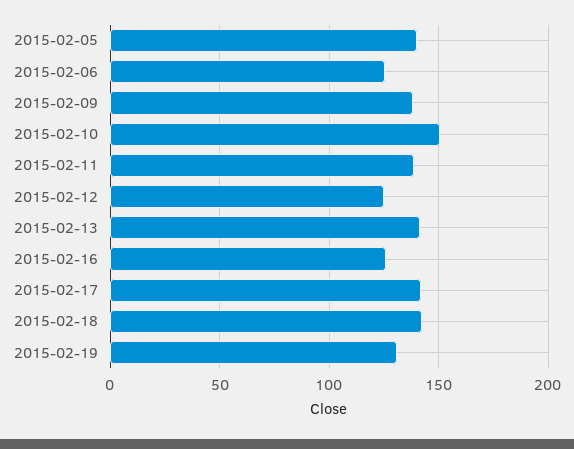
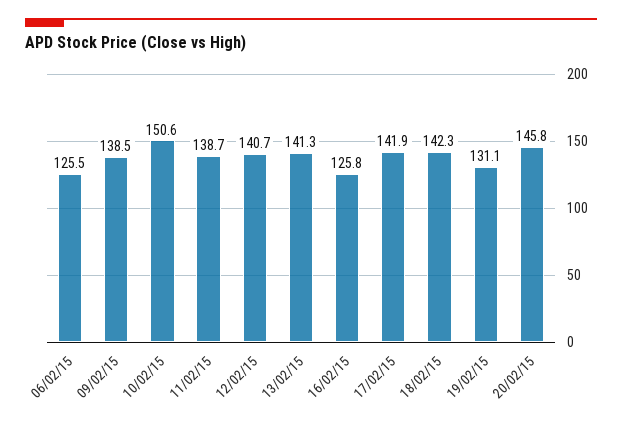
2015-02-05: 140 -> none
2015-02-12: 125 -> 140.7
20/02/15: none -> 145.8

